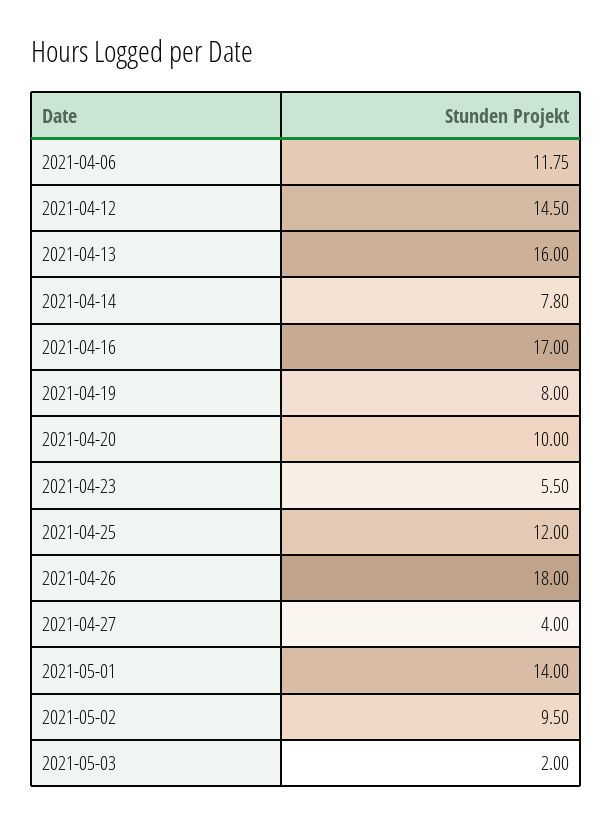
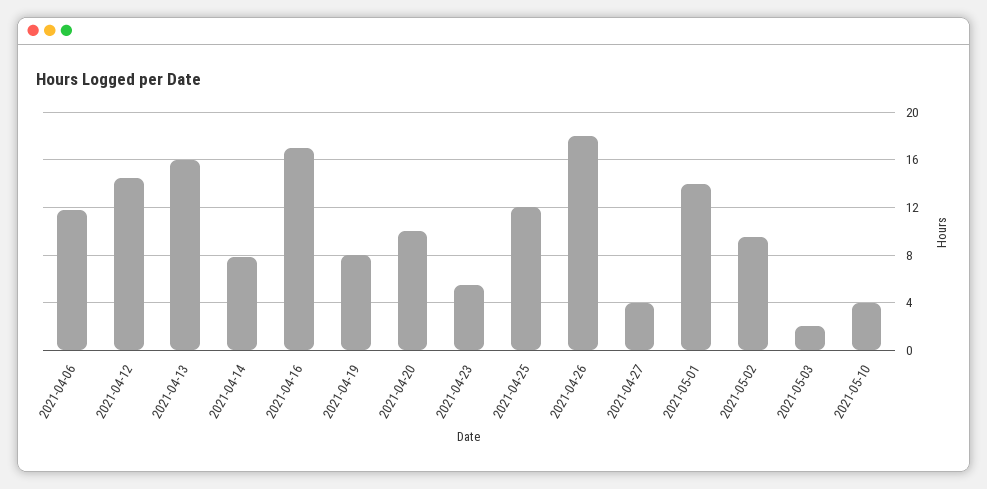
2021-05-10: none -> 4

